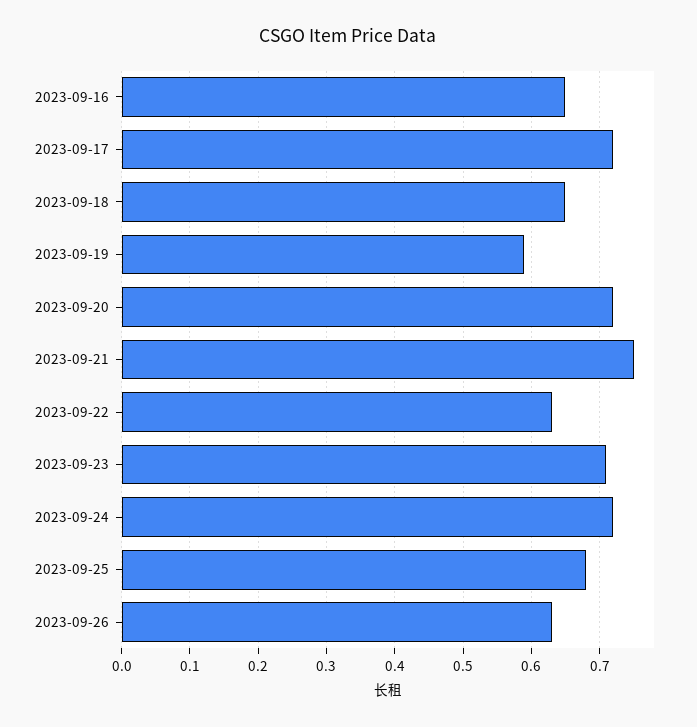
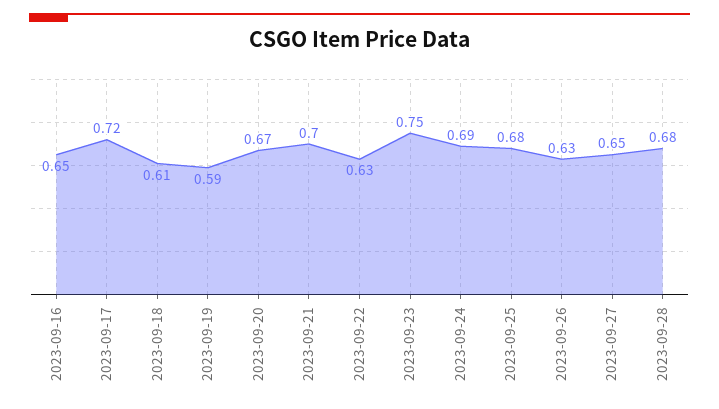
2023-09-18: 0.65 -> 0.61
2023-09-20: 0.72 -> 0.67
2023-09-21: 0.75 -> 0.7
2023-09-23: 0.71 -> 0.75
2023-09-24: 0.72 -> 0.69
2023-09-27: none -> 0.65
2023-09-28: none -> 0.68

